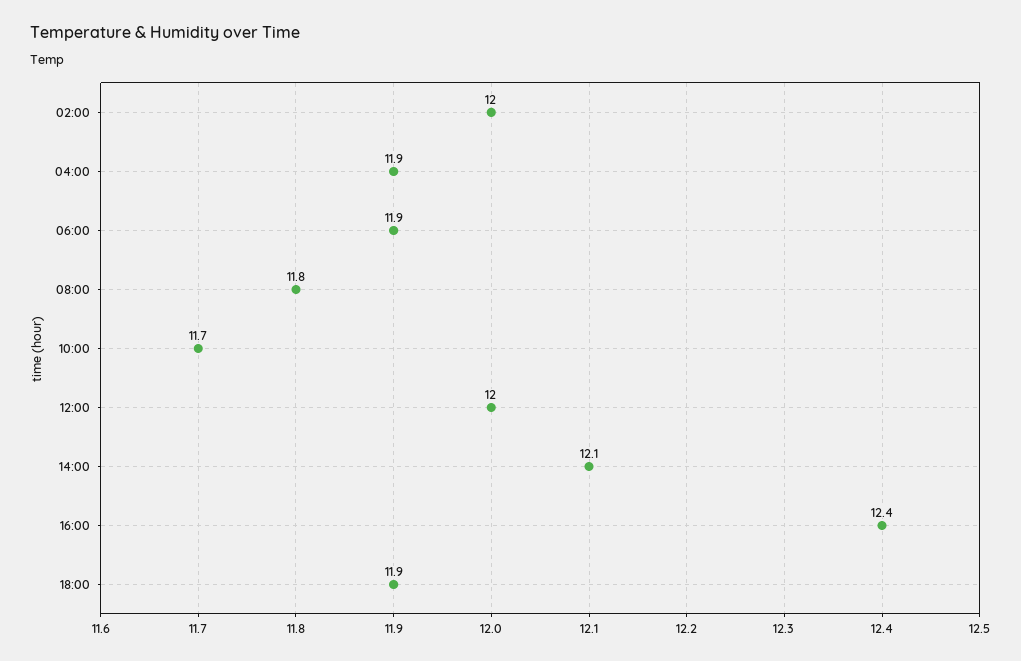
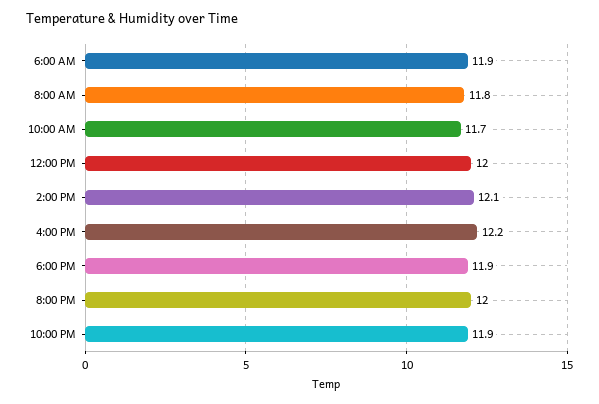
02:00: 12 -> none
04:00: 11.9 -> none
16:00: 12.4 -> 12.2
8:00 PM: none -> 12
10:00 PM: none -> 11.9

